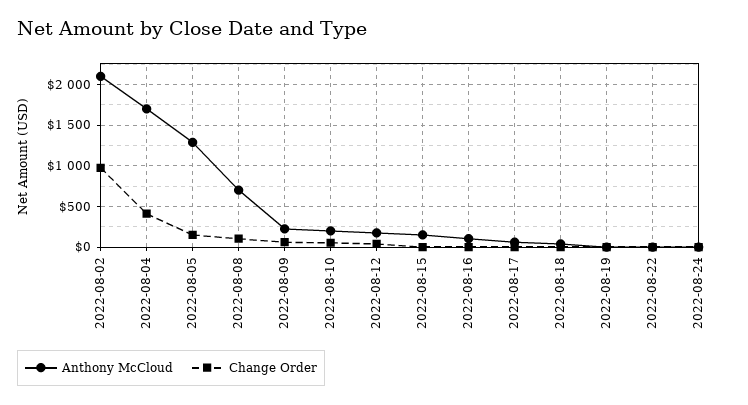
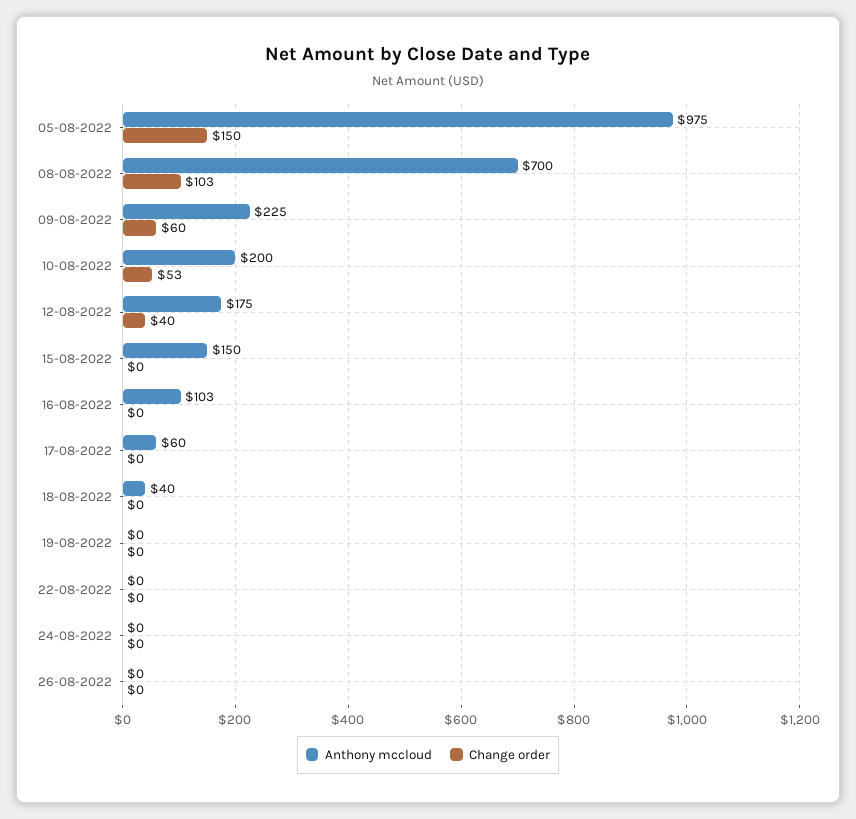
Anthony McCloud, 2022-08-02: 2100 -> none
Change Order, 2022-08-02: 1000 -> none
Anthony McCloud, 2022-08-04: 1700 -> none
Change Order, 2022-08-04: 400 -> none
Anthony McCloud, 2022-08-05: 1300 -> 975
Anthony McCloud, 26-08-2022: none -> 0
Change Order, 26-08-2022: none -> 0

